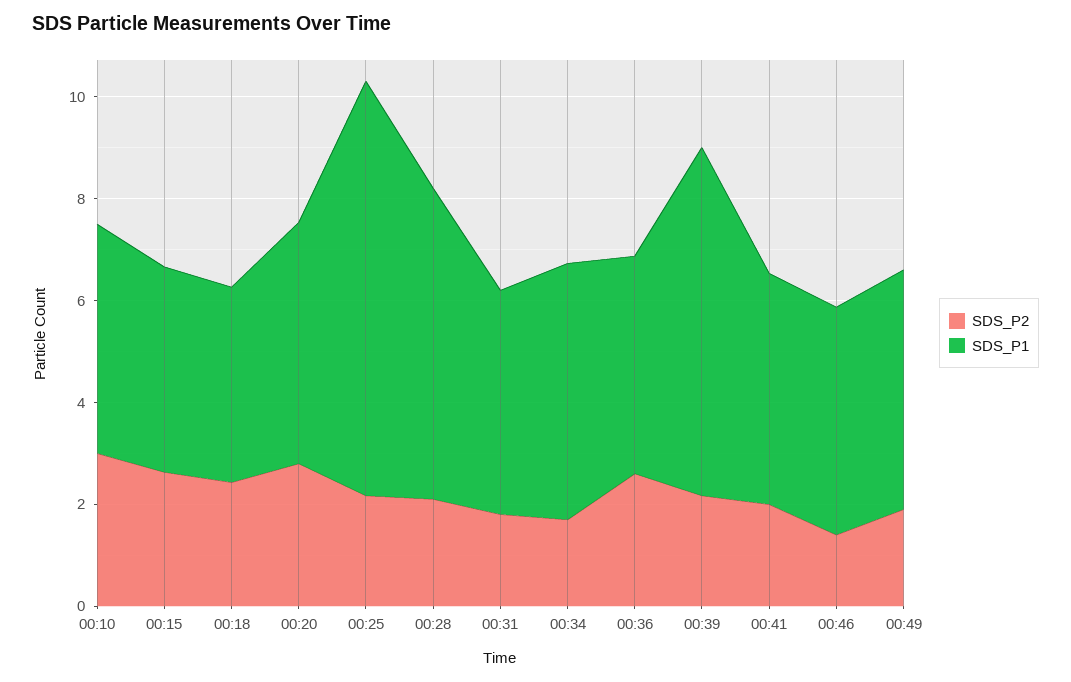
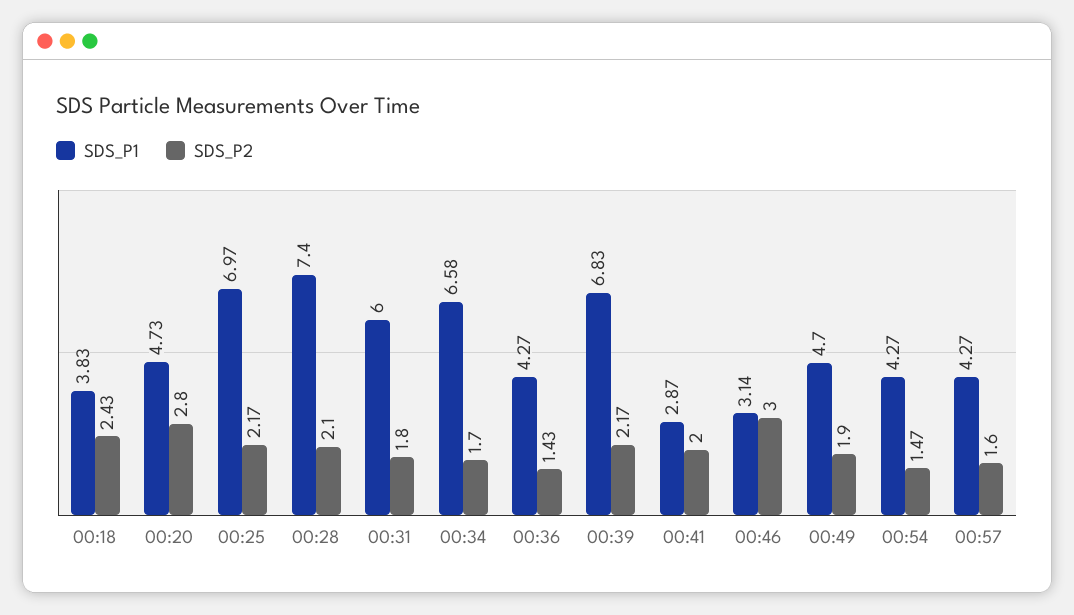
SDS_P2, 00:10: 3 -> none
SDS_P1, 00:10: 4.5 -> none
SDS_P2, 00:15: 2.5 -> none
SDS_P1, 00:15: 4 -> none
SDS_P1, 00:25: 8 -> 6.97
SDS_P1, 00:28: 6 -> 7.4
SDS_P1, 00:31: 4.5 -> 6
SDS_P1, 00:34: 5 -> 6.58
SDS_P2, 00:36: 2.5 -> 1.43
SDS_P1, 00:41: 4.5 -> 2.87
SDS_P2, 00:46: 1.5 -> 3
SDS_P1, 00:46: 4.5 -> 3.14
SDS_P1, 00:54: none -> 4.27
SDS_P2, 00:54: none -> 1.47
SDS_P1, 00:57: none -> 4.27
SDS_P2, 00:57: none -> 1.6

